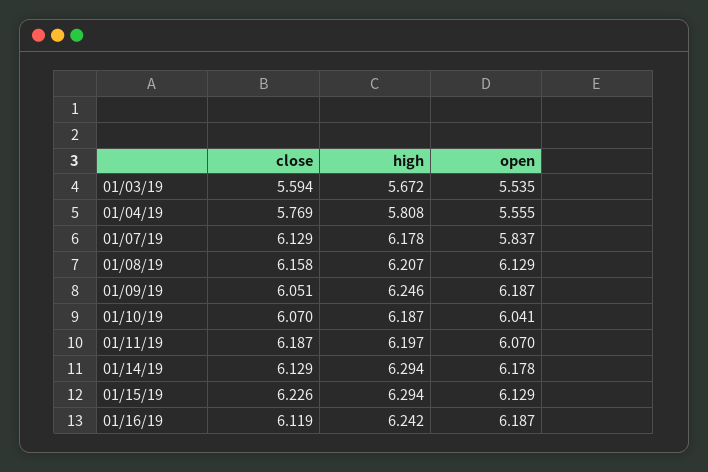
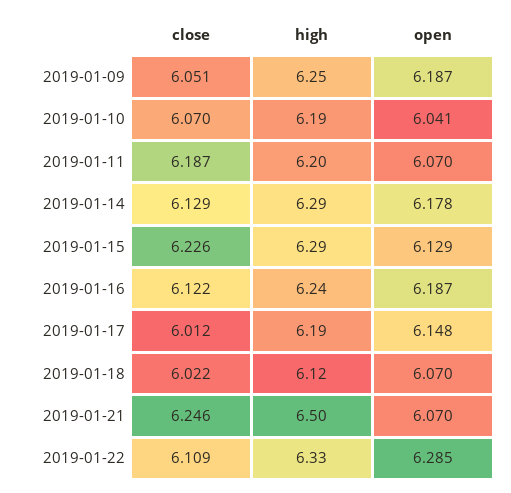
close, 01/03/19: 5.594 -> none
high, 01/03/19: 5.672 -> none
open, 01/03/19: 5.535 -> none
close, 01/04/19: 5.769 -> none
high, 01/04/19: 5.808 -> none
open, 01/04/19: 5.555 -> none
close, 01/07/19: 6.129 -> none
high, 01/07/19: 6.178 -> none
open, 01/07/19: 5.837 -> none
close, 01/08/19: 6.158 -> none
high, 01/08/19: 6.207 -> none
open, 01/08/19: 6.129 -> none
close, 01/16/19: 6.119 -> 6.122
close, 2019-01-17: none -> 6.012
high, 2019-01-17: none -> 6.19
open, 2019-01-17: none -> 6.148
close, 2019-01-18: none -> 6.022
high, 2019-01-18: none -> 6.12
open, 2019-01-18: none -> 6.07
close, 2019-01-21: none -> 6.246
high, 2019-01-21: none -> 6.5
open, 2019-01-21: none -> 6.07
close, 2019-01-22: none -> 6.109
high, 2019-01-22: none -> 6.33
open, 2019-01-22: none -> 6.285

